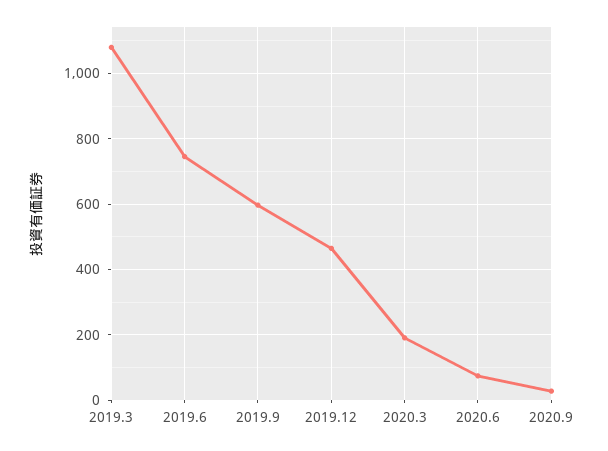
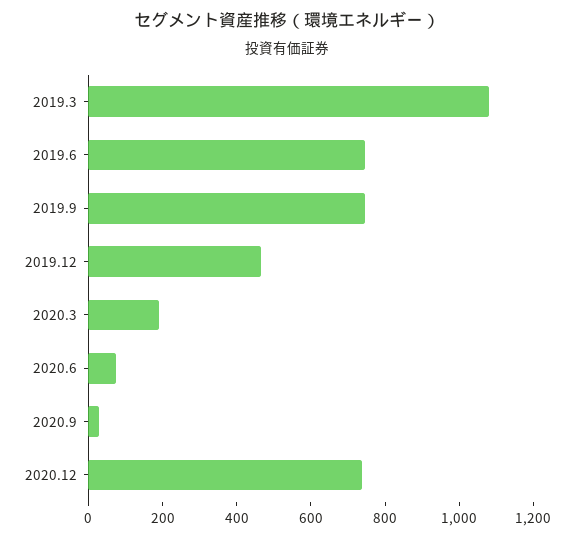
2019.9: 600 -> 750
2020.12: none -> 750

